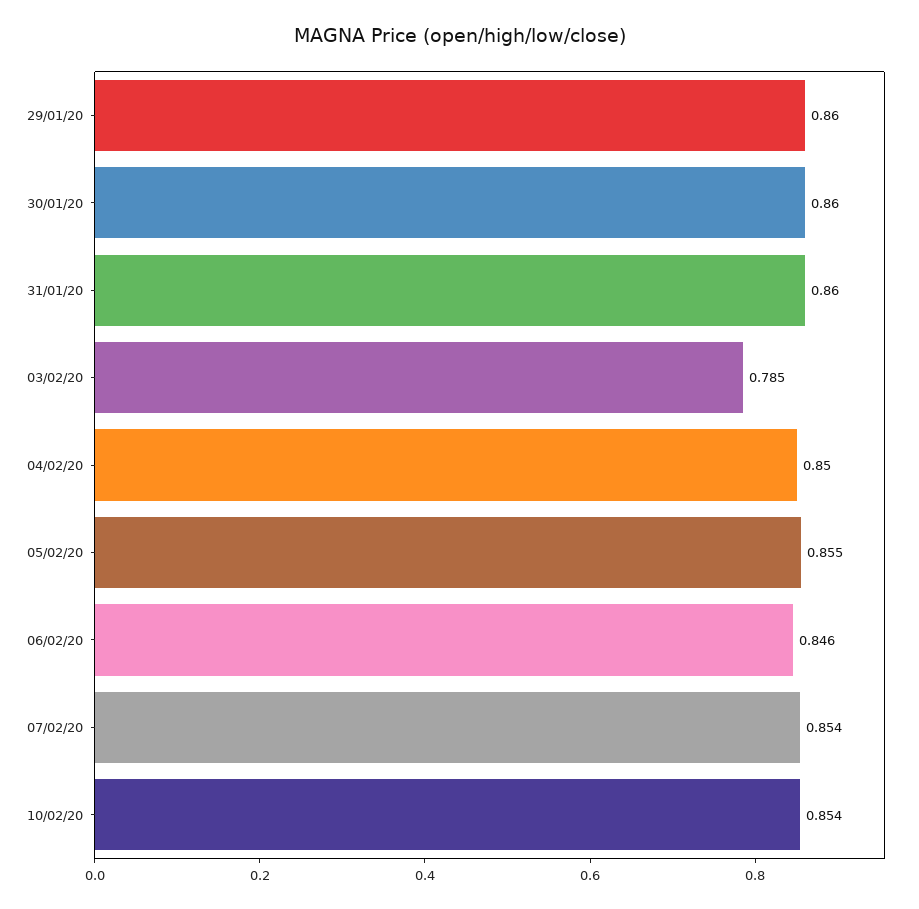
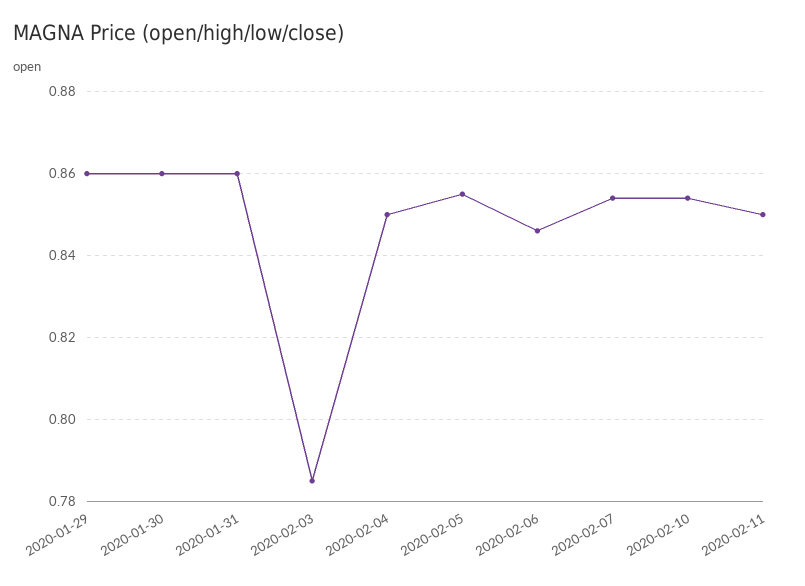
2020-02-11: none -> 0.85

